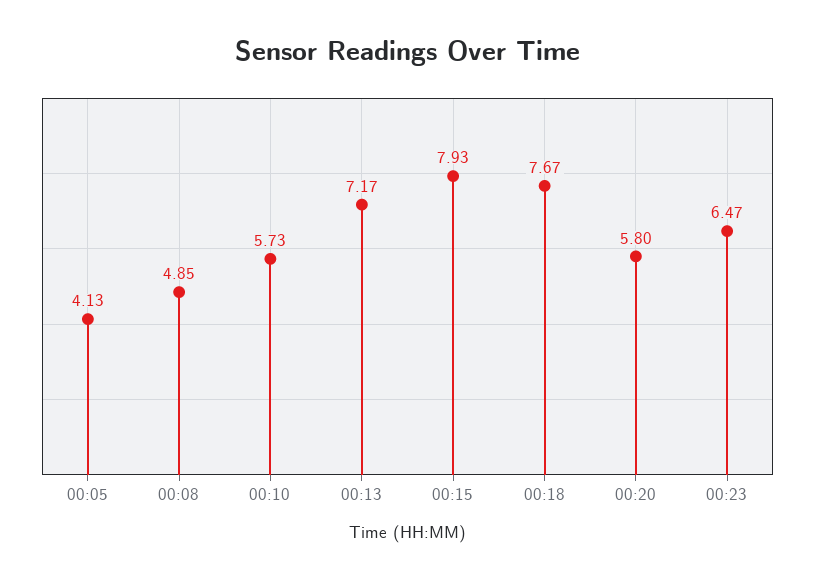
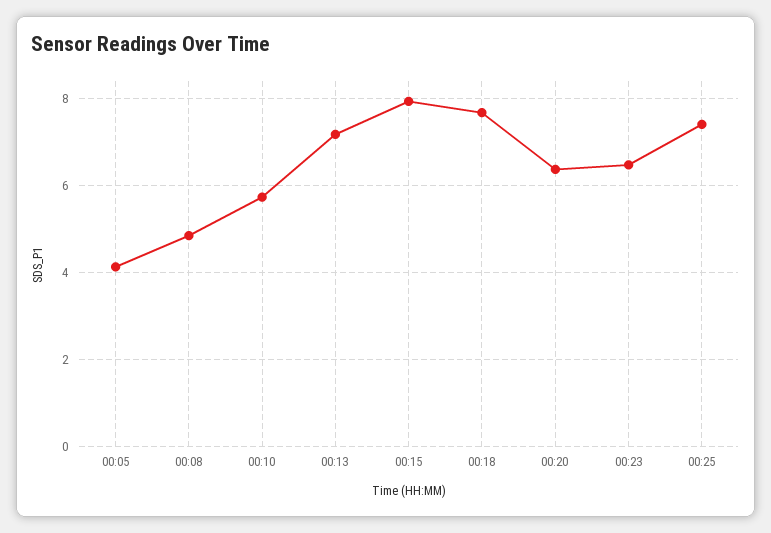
00:20: 5.8 -> 6.4
00:25: none -> 7.4

